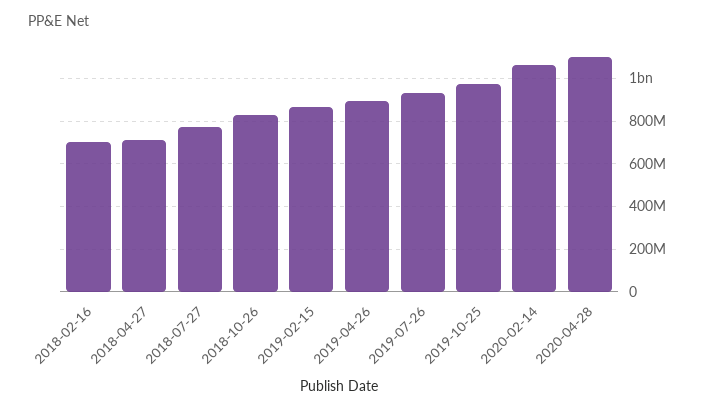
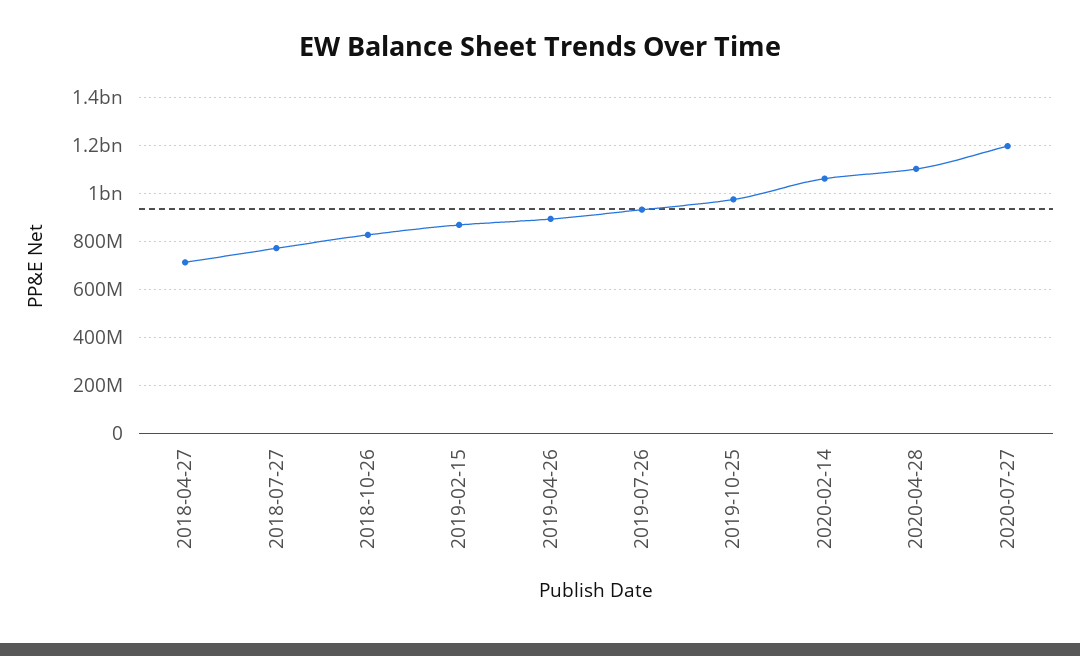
2018-02-16: 700000000 -> none
2020-07-27: none -> 1200000000

